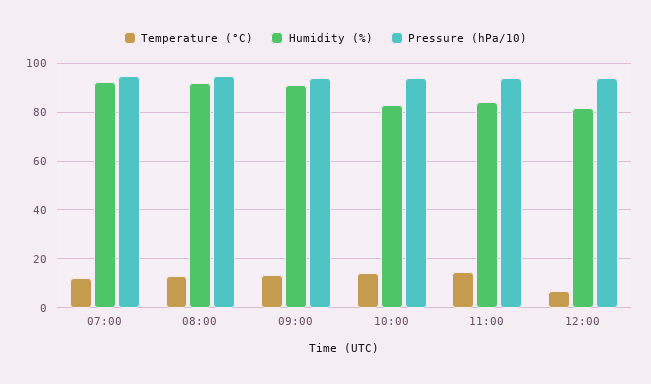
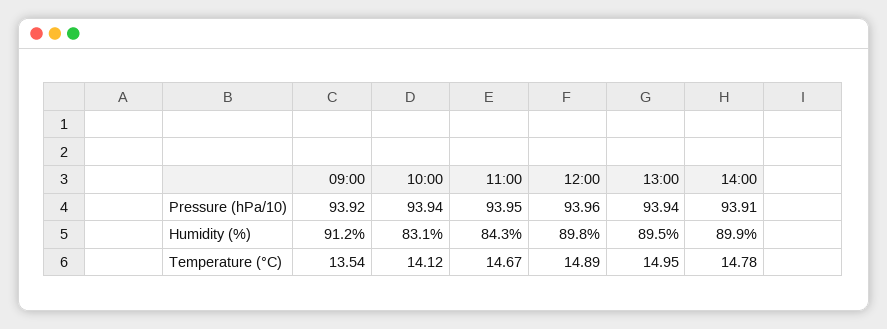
Temperature (°C), 07:00: 12.5 -> none
Humidity (%), 07:00: 92.5 -> none
Pressure (hPa/10), 07:00: 95 -> none
Temperature (°C), 08:00: 12.5 -> none
Humidity (%), 08:00: 92.5 -> none
Pressure (hPa/10), 08:00: 95 -> none
Temperature (°C), 12:00: 7.5 -> 14.89
Humidity (%), 12:00: 82.5 -> 89.8
Pressure (hPa/10), 13:00: none -> 93.94
Pressure (hPa/10), 14:00: none -> 93.91
Humidity (%), 13:00: none -> 89.5
Humidity (%), 14:00: none -> 89.9
Temperature (°C), 13:00: none -> 14.95
Temperature (°C), 14:00: none -> 14.78

